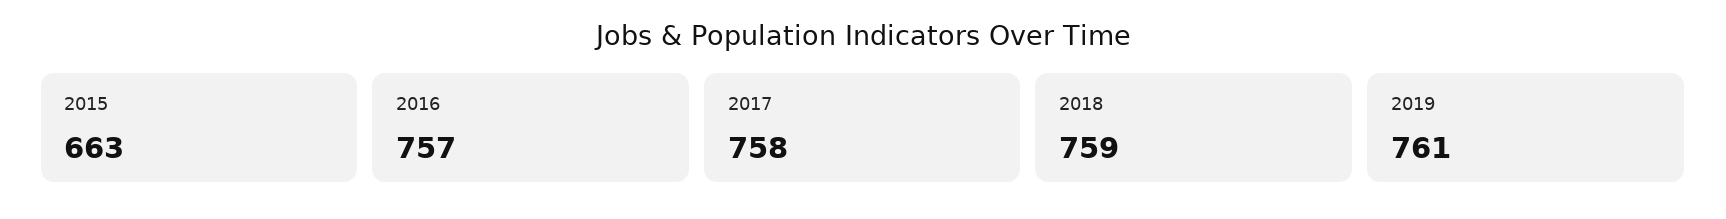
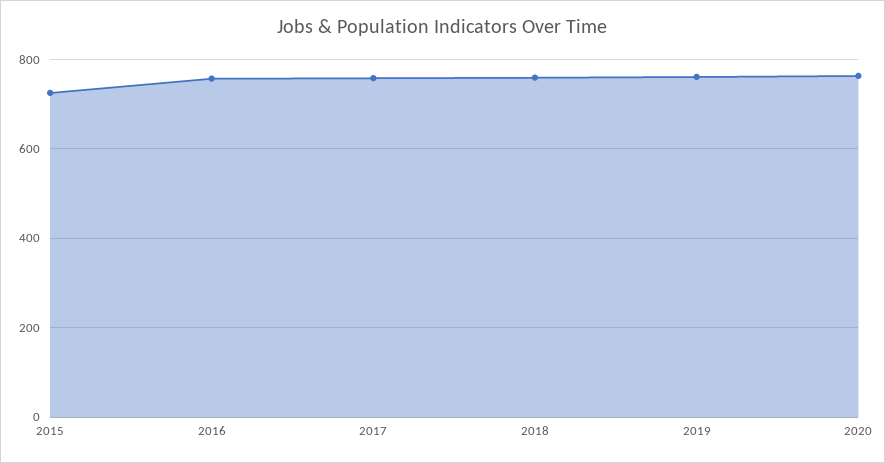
2015: 663 -> 720
2020: none -> 760

